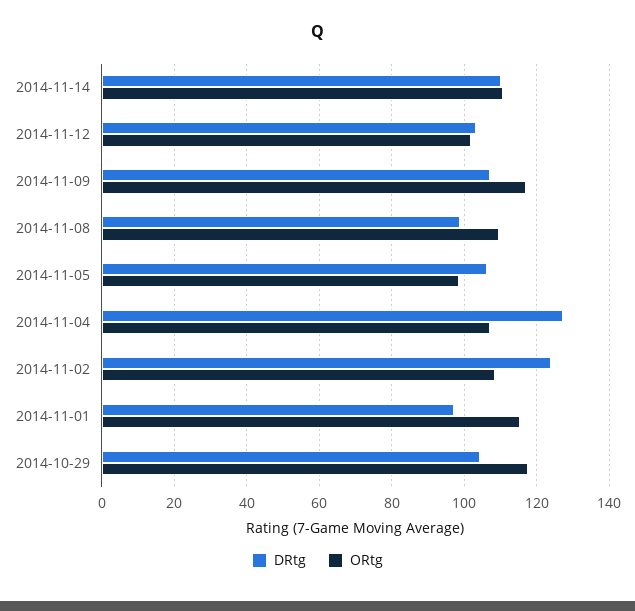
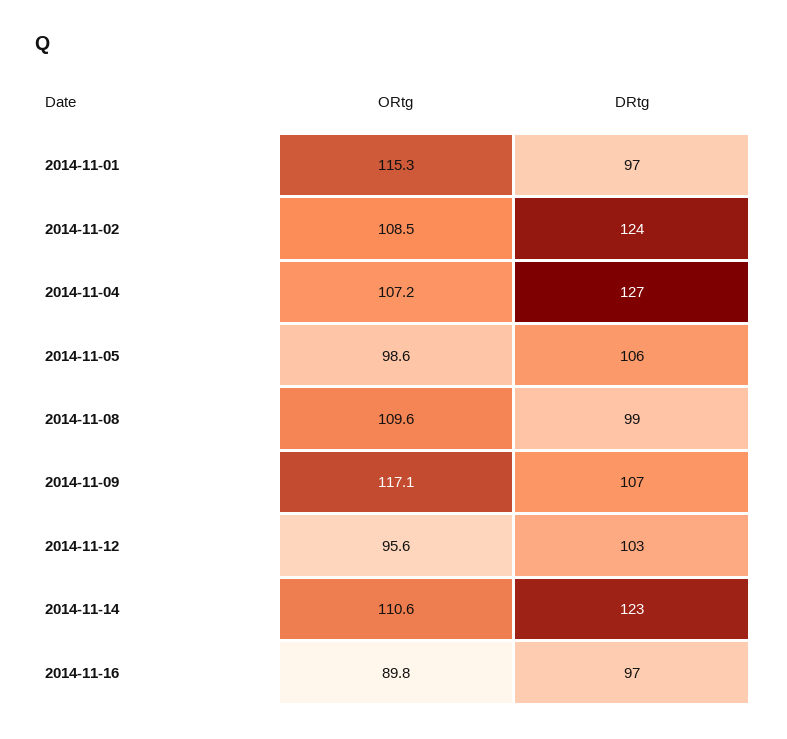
DRtg, 2014-11-14: 110 -> 123
ORtg, 2014-11-12: 102 -> 95.6
DRtg, 2014-10-29: 104 -> none
ORtg, 2014-10-29: 118 -> none
ORtg, 2014-11-16: none -> 89.8
DRtg, 2014-11-16: none -> 97

